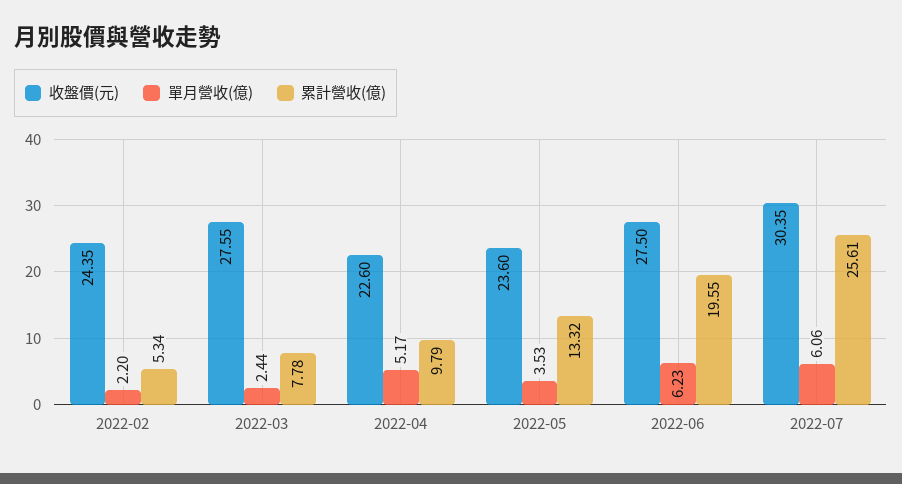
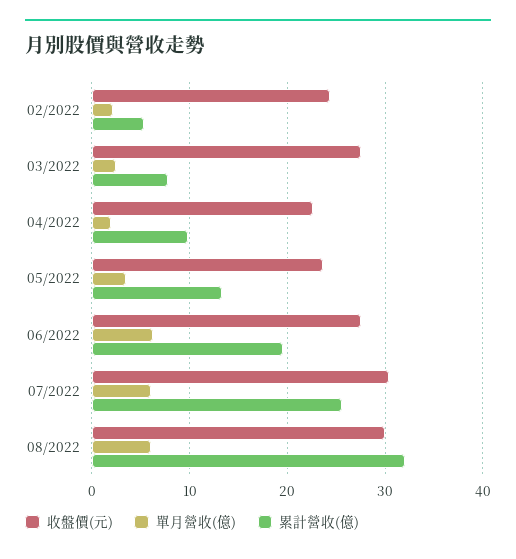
單月營收(億), 2022-04: 5.17 -> 2
收盤價(元), 08/2022: none -> 30
單月營收(億), 08/2022: none -> 6
累計營收(億), 08/2022: none -> 32

